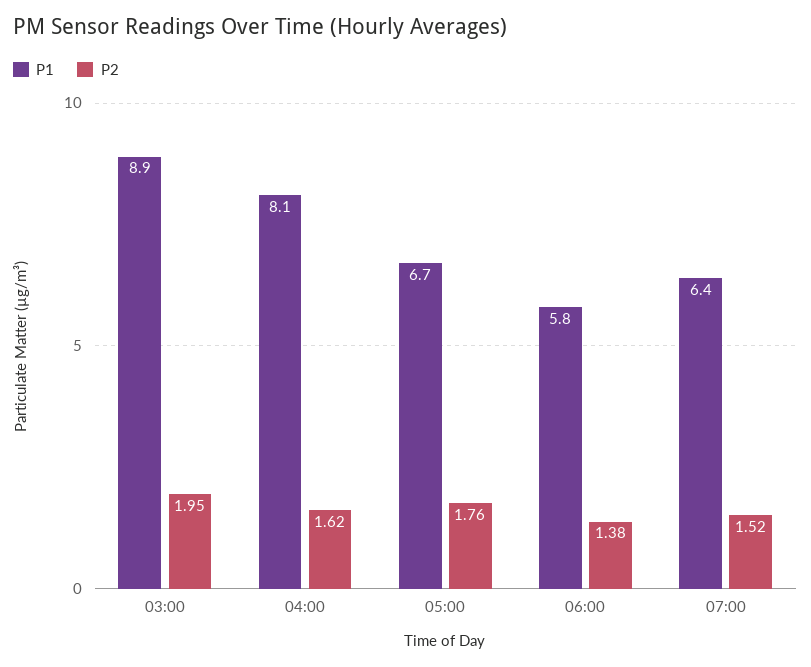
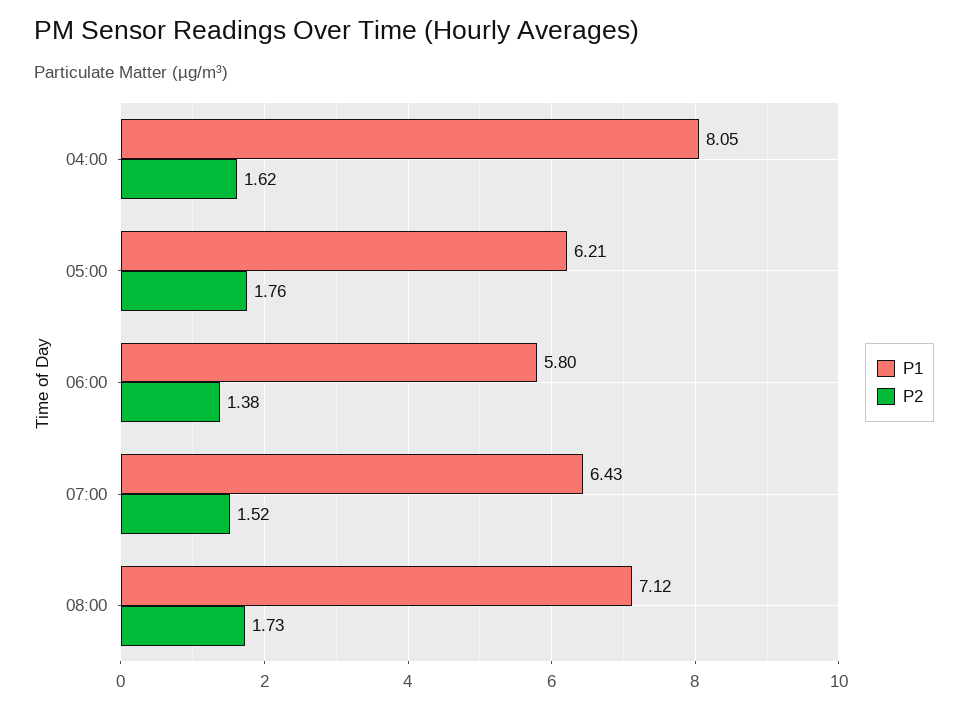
P1, 03:00: 8.9 -> none
P2, 03:00: 1.95 -> none
P1, 05:00: 6.7 -> 6.21
P1, 08:00: none -> 7.12
P2, 08:00: none -> 1.73

